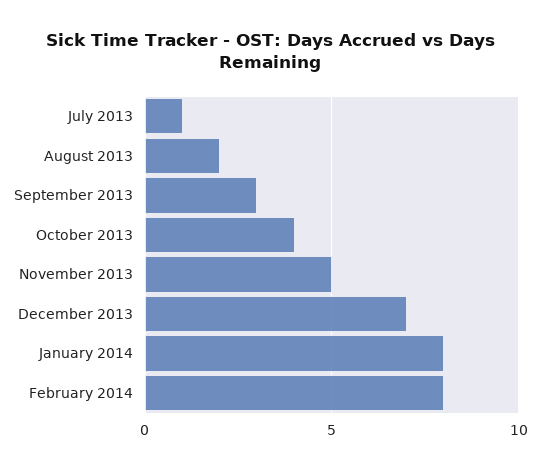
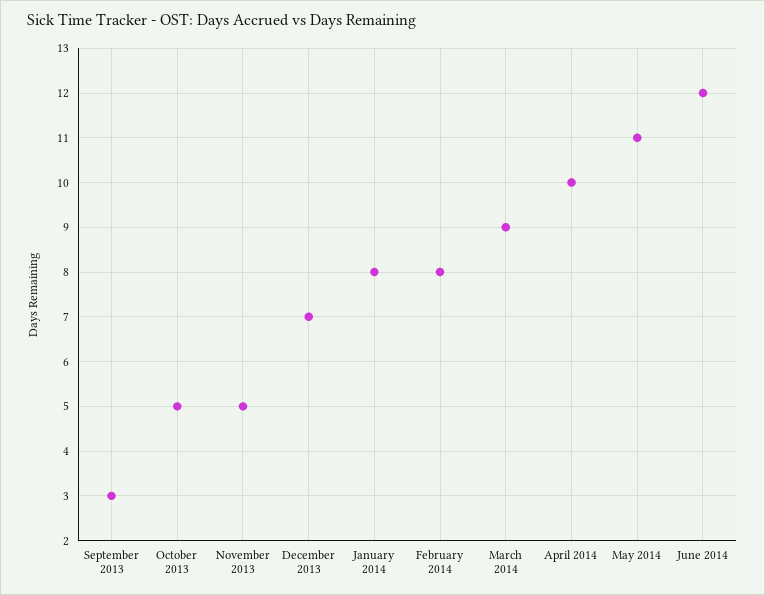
July 2013: 1 -> none
August 2013: 2 -> none
October 2013: 4 -> 5
March 2014: none -> 9
April 2014: none -> 10
May 2014: none -> 11
June 2014: none -> 12

